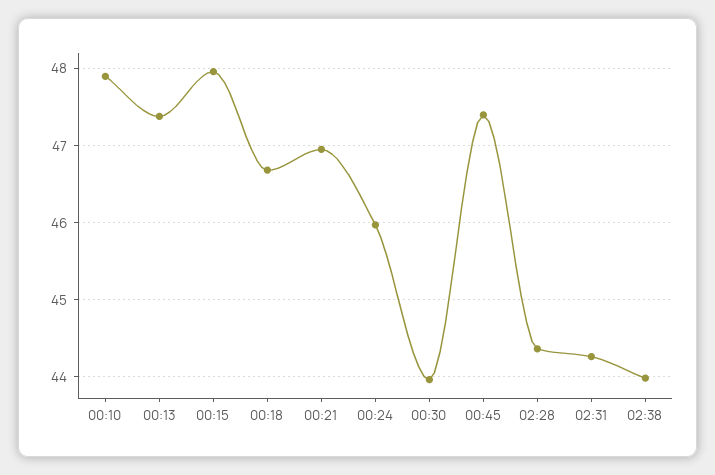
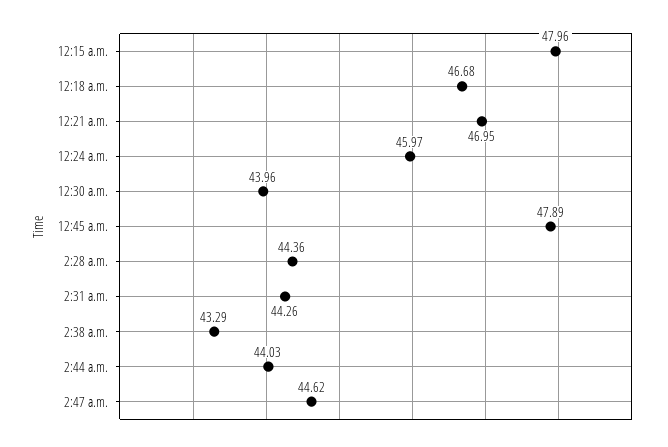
00:10: 47.9 -> none
00:13: 47.4 -> none
00:45: 47.4 -> 47.89
02:38: 44 -> 43.29
2:44 a.m.: none -> 44.03
2:47 a.m.: none -> 44.62

